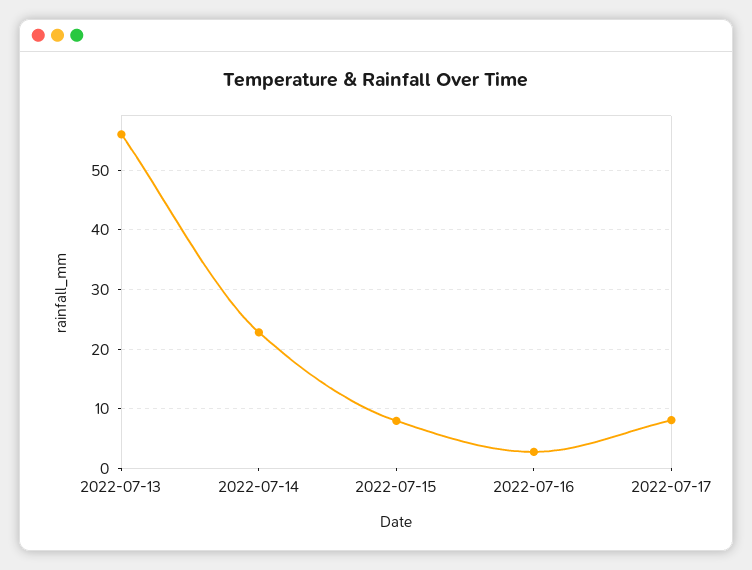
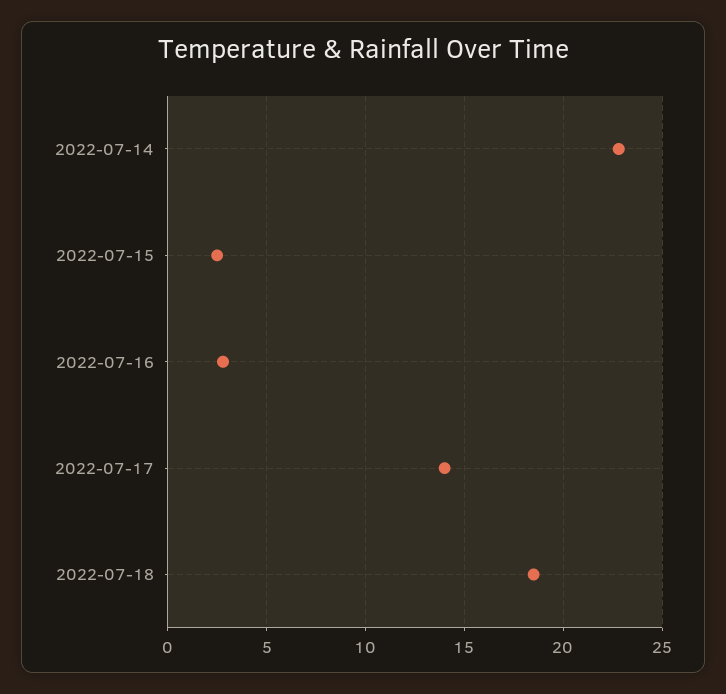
2022-07-13: 56 -> none
2022-07-15: 8 -> 2.5
2022-07-17: 8 -> 14
2022-07-18: none -> 18.5

